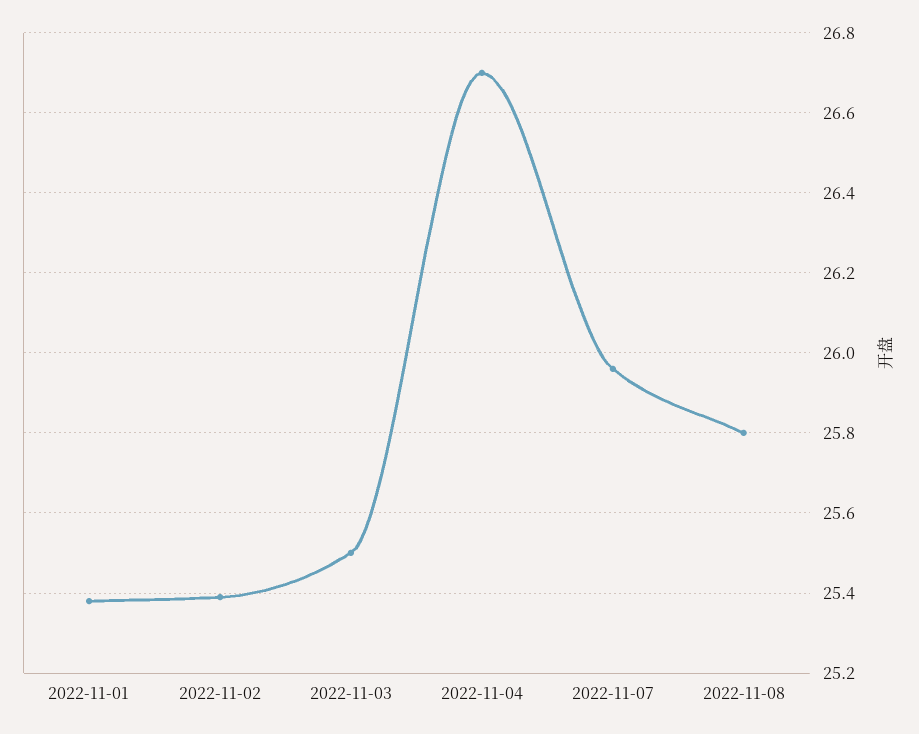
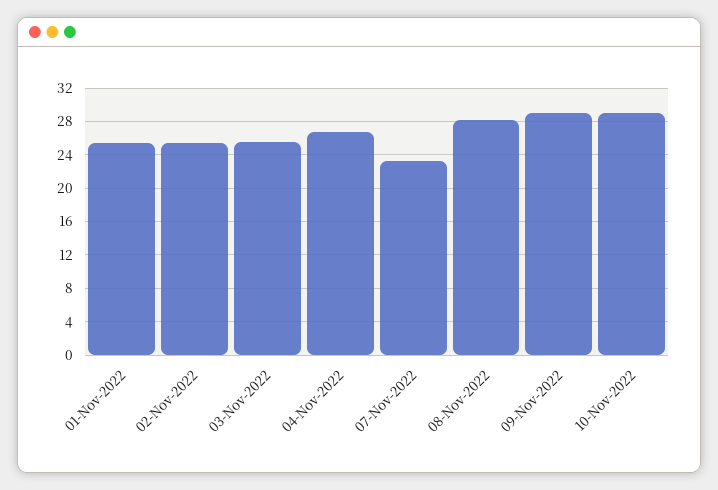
2022-11-07: 25.95 -> 23
2022-11-08: 25.8 -> 28
09-Nov-2022: none -> 29
10-Nov-2022: none -> 29

